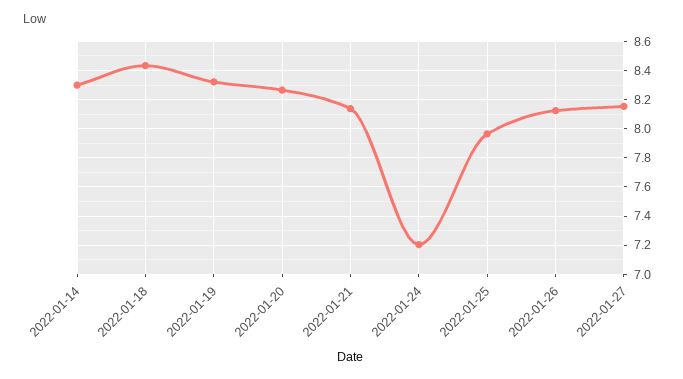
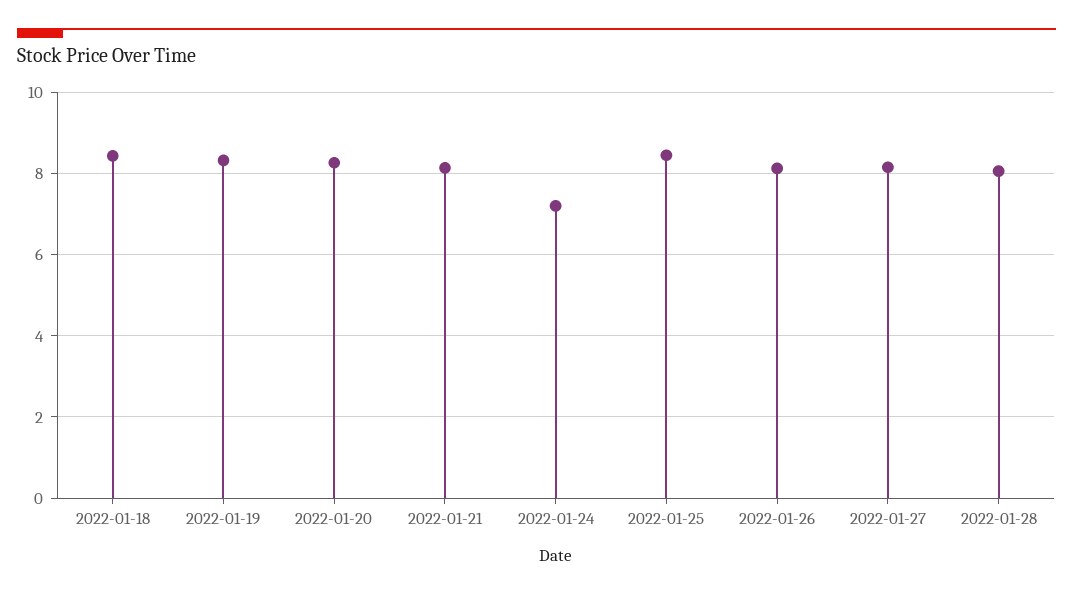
2022-01-14: 8.3 -> none
2022-01-25: 7.95 -> 8.4
2022-01-28: none -> 8

